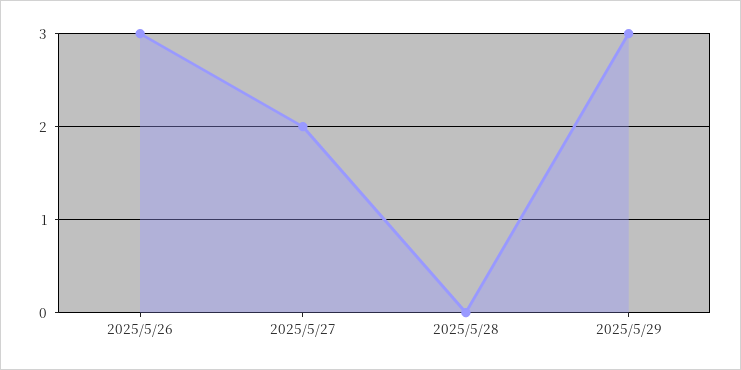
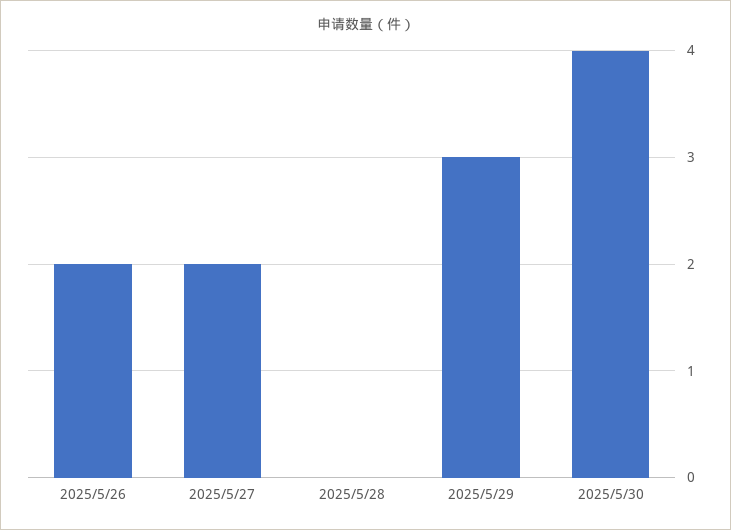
2025/5/26: 3 -> 2
2025/5/30: none -> 4

